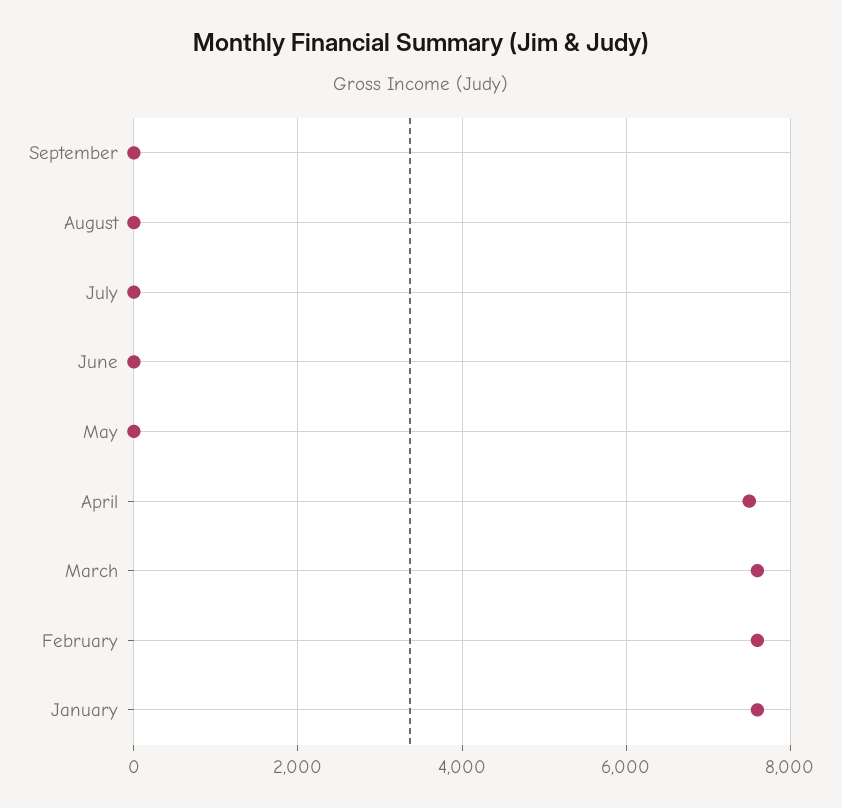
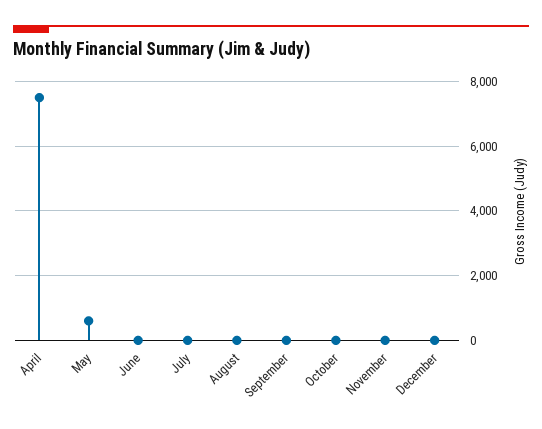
May: 0 -> 600
March: 7600 -> none
February: 7600 -> none
January: 7600 -> none
October: none -> 0
November: none -> 0
December: none -> 0

